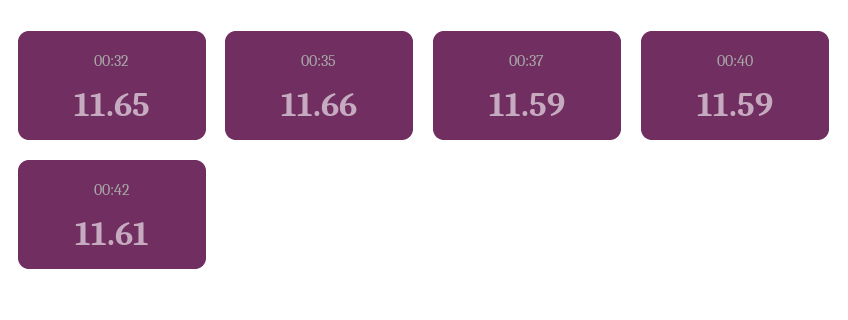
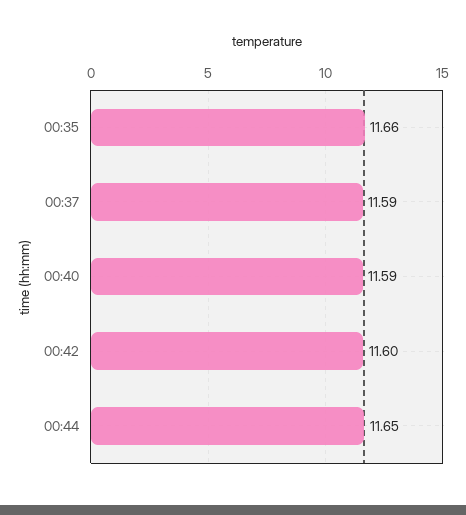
00:32: 11.65 -> none
00:42: 11.61 -> 11.6
00:44: none -> 11.65

